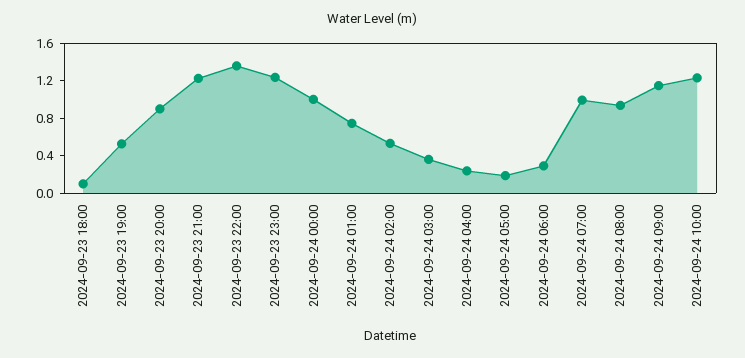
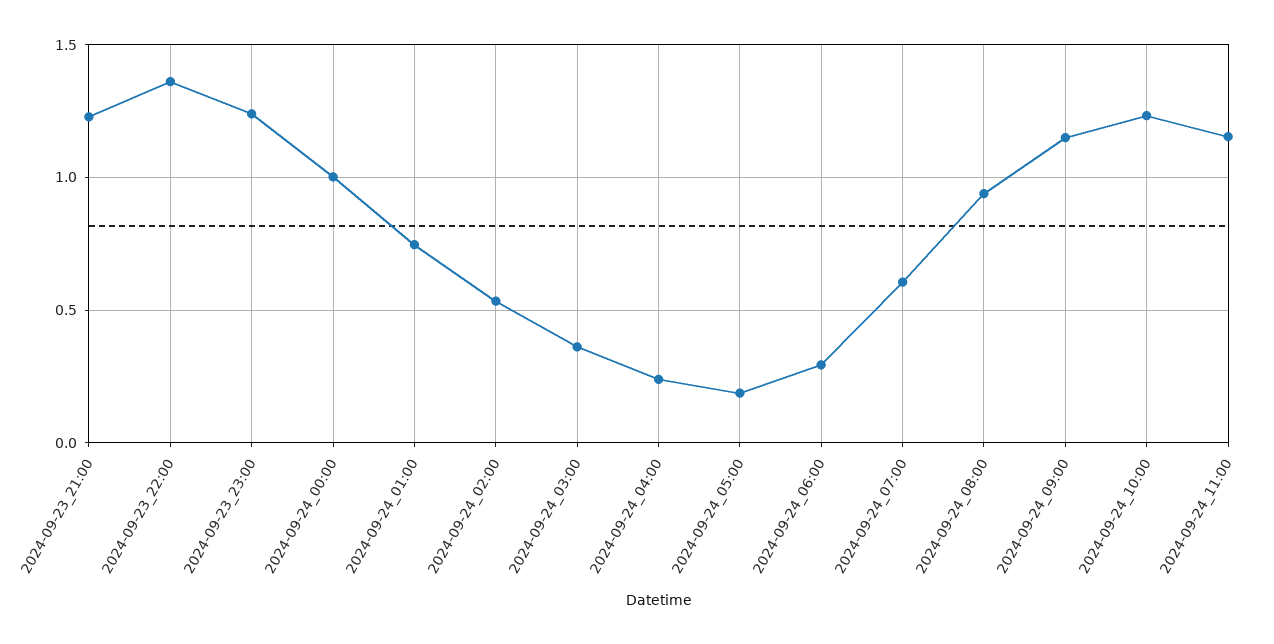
2024-09-23 18:00: 0.1 -> none
2024-09-23 19:00: 0.5 -> none
2024-09-23 20:00: 0.9 -> none
2024-09-24 07:00: 1 -> 0.6
2024-09-24_11:00: none -> 1.15

